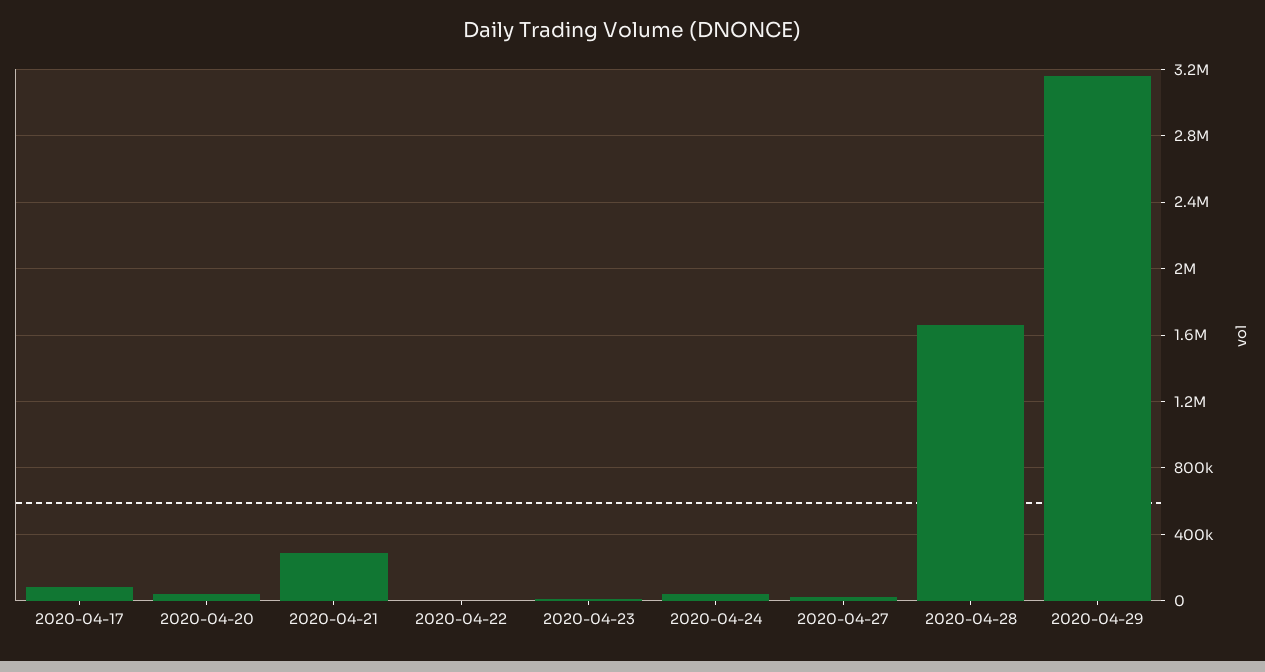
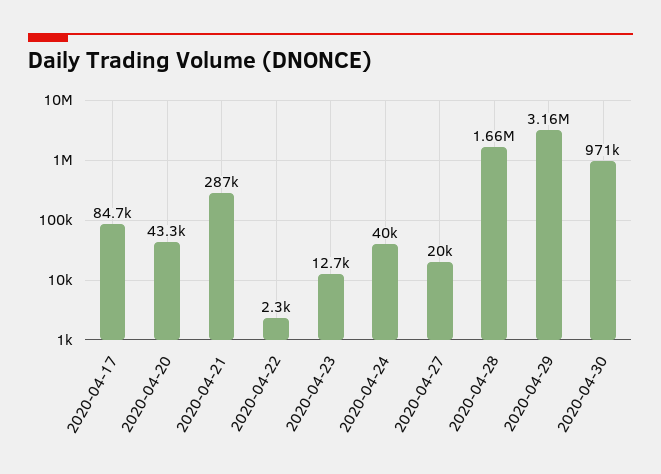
2020-04-30: none -> 971000

